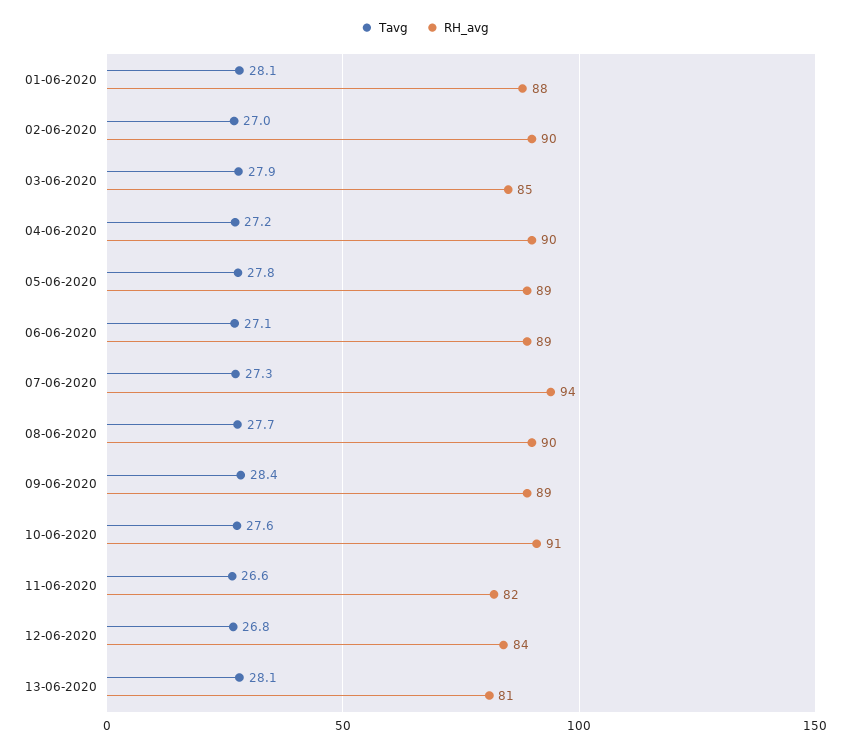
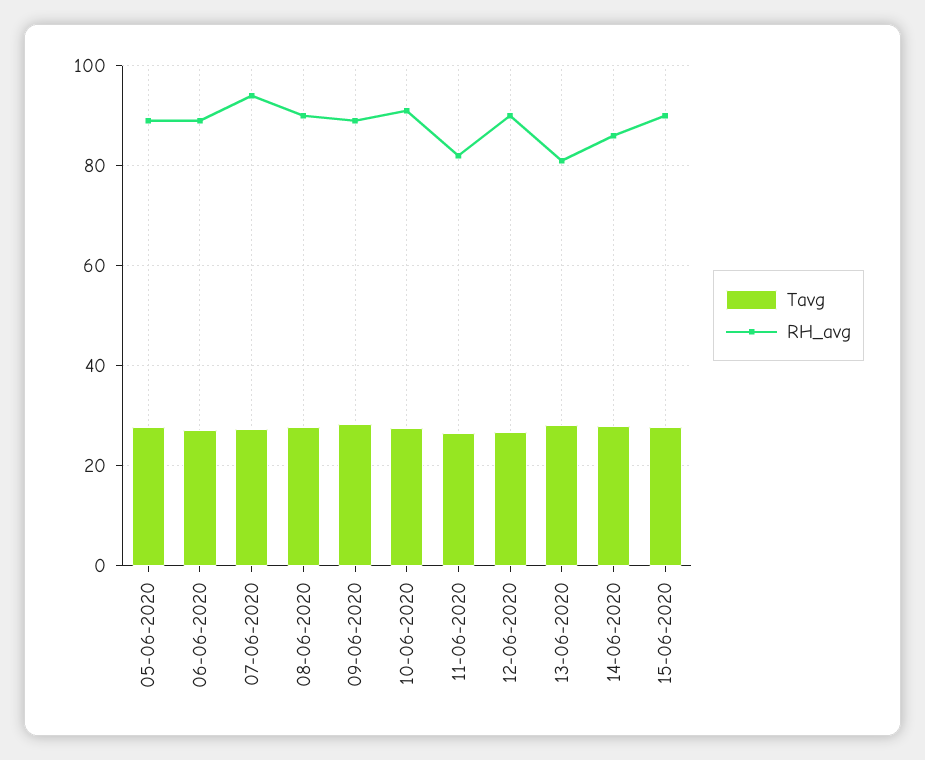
Tavg, 01-06-2020: 28.1 -> none
RH_avg, 01-06-2020: 88 -> none
Tavg, 02-06-2020: 27 -> none
RH_avg, 02-06-2020: 90 -> none
Tavg, 03-06-2020: 27.9 -> none
RH_avg, 03-06-2020: 85 -> none
Tavg, 04-06-2020: 27.2 -> none
RH_avg, 04-06-2020: 90 -> none
RH_avg, 12-06-2020: 84 -> 90
Tavg, 14-06-2020: none -> 28
RH_avg, 14-06-2020: none -> 86
Tavg, 15-06-2020: none -> 28
RH_avg, 15-06-2020: none -> 90

